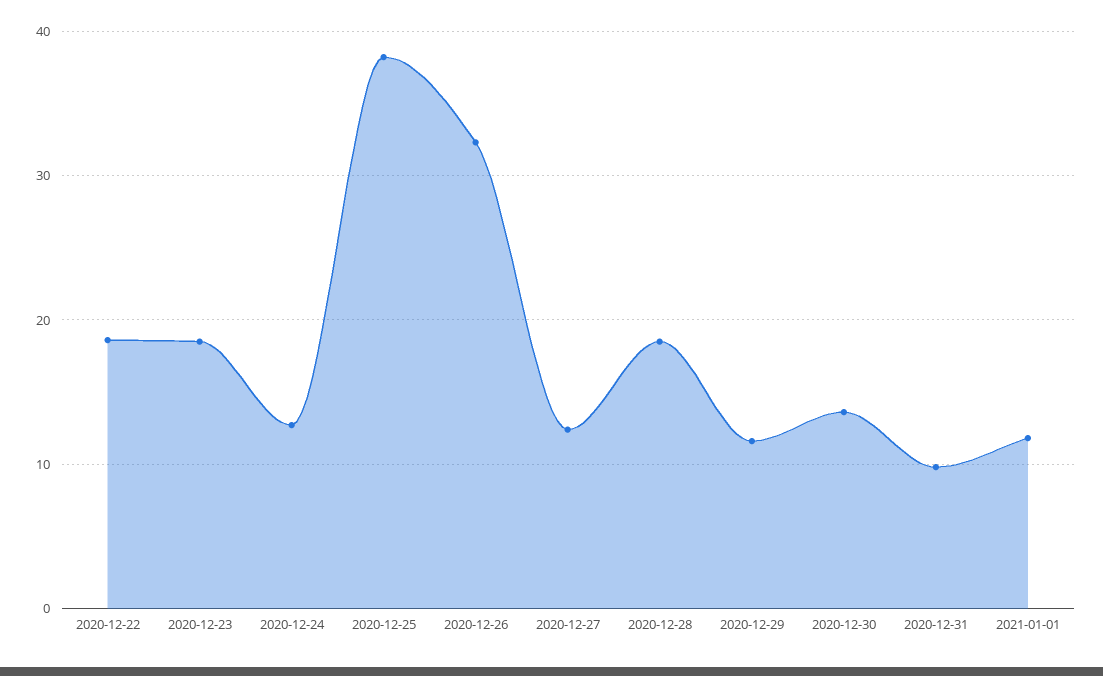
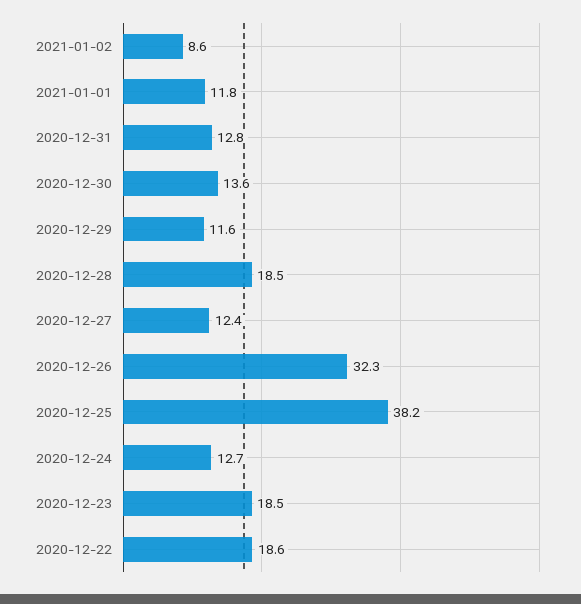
2020-12-31: 10 -> 12.8
2021-01-02: none -> 8.6

